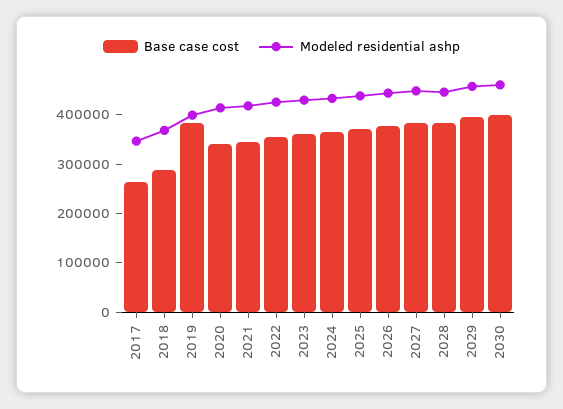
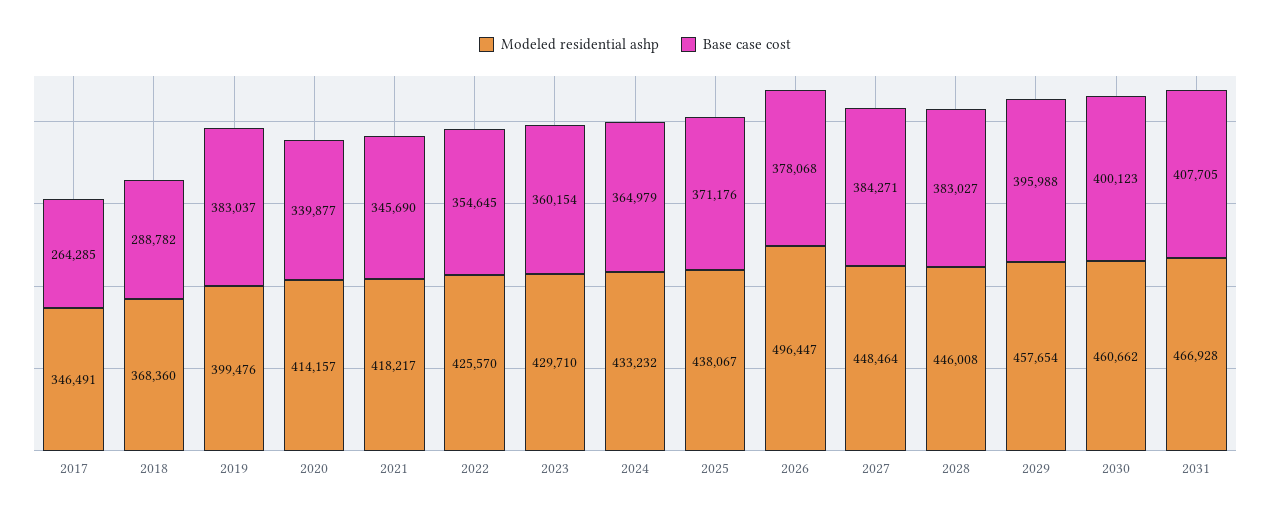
Modeled residential ashp, 2026: 440000 -> 496447
Modeled residential ashp, 2031: none -> 466928
Base case cost, 2031: none -> 407705

